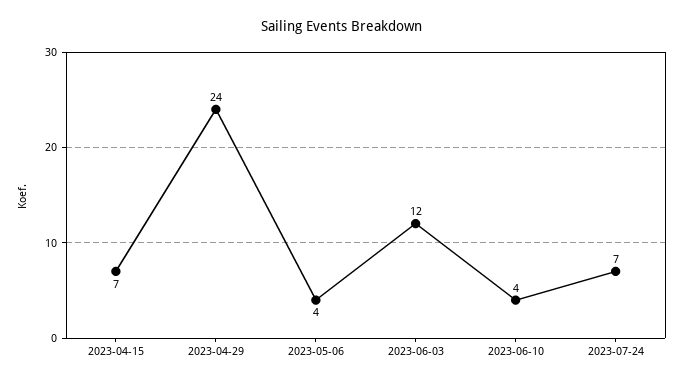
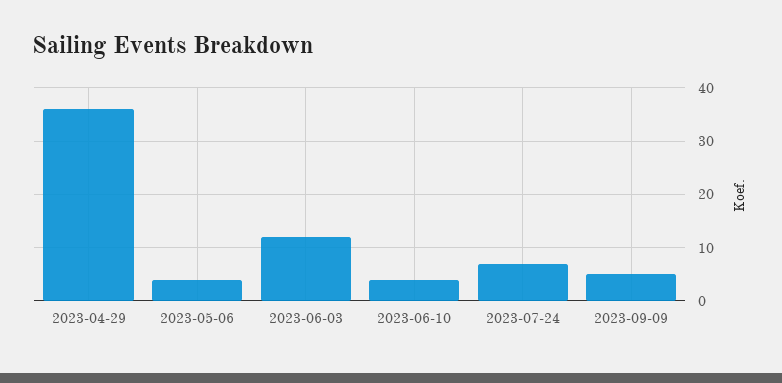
2023-04-15: 7 -> none
2023-04-29: 24 -> 35
2023-09-09: none -> 5

